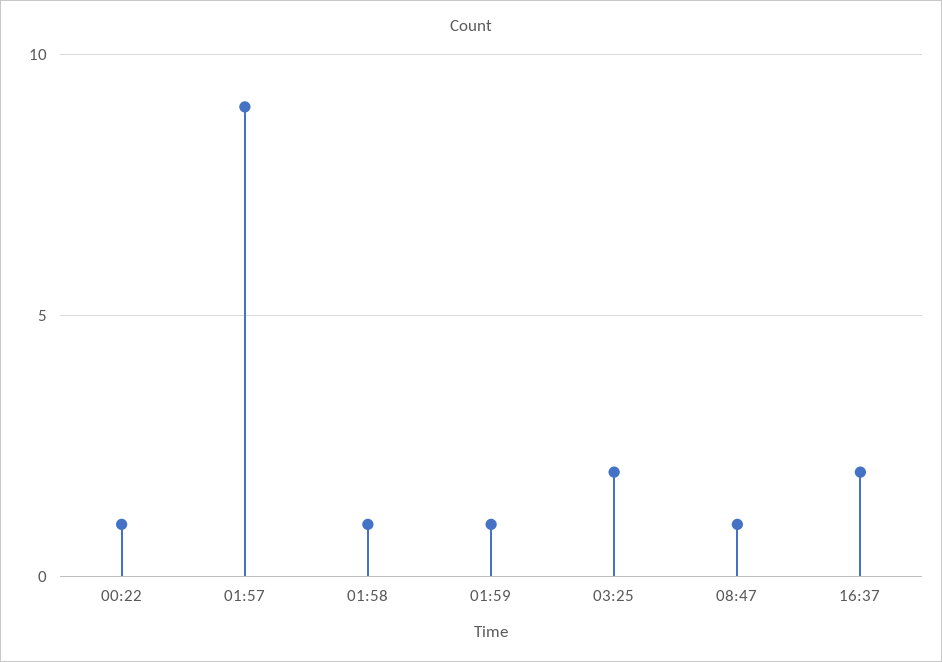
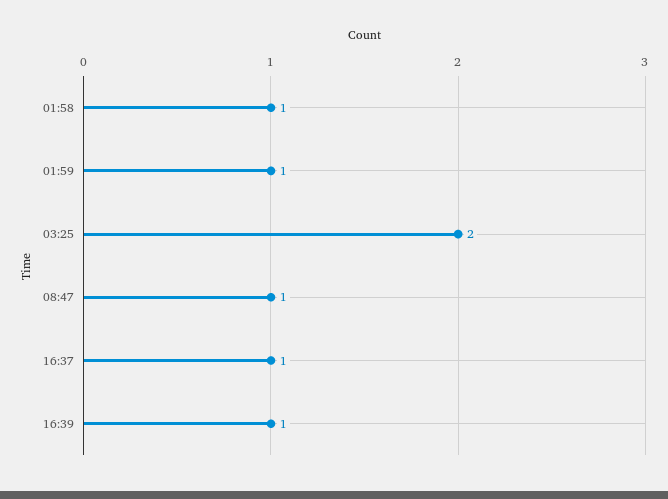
00:22: 1 -> none
01:57: 9 -> none
16:37: 2 -> 1
16:39: none -> 1

